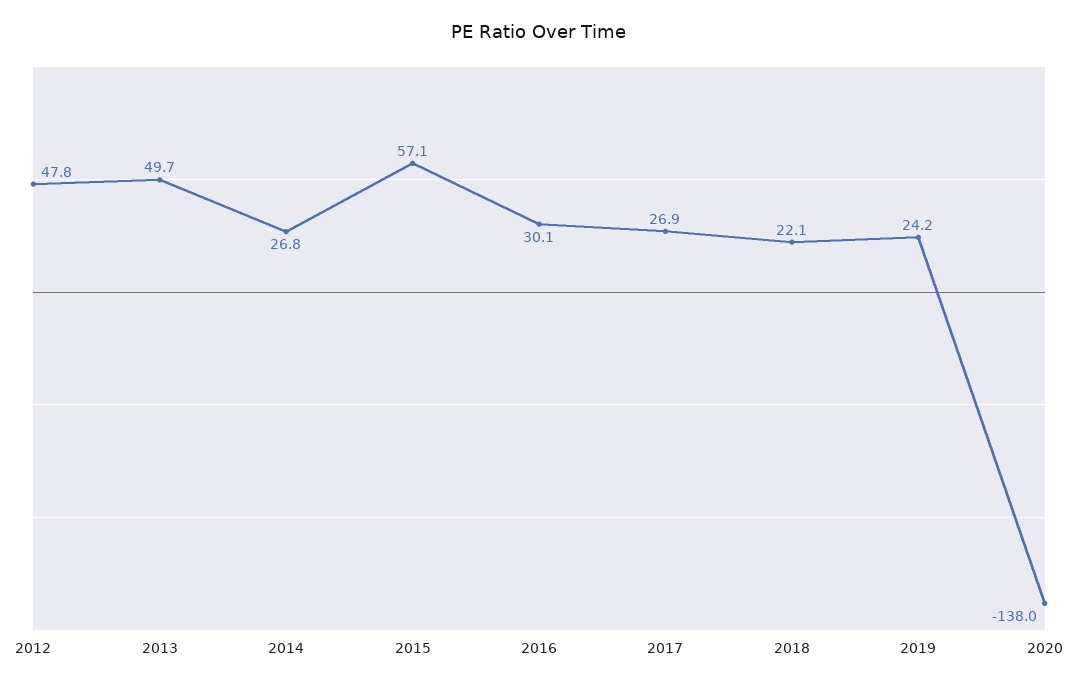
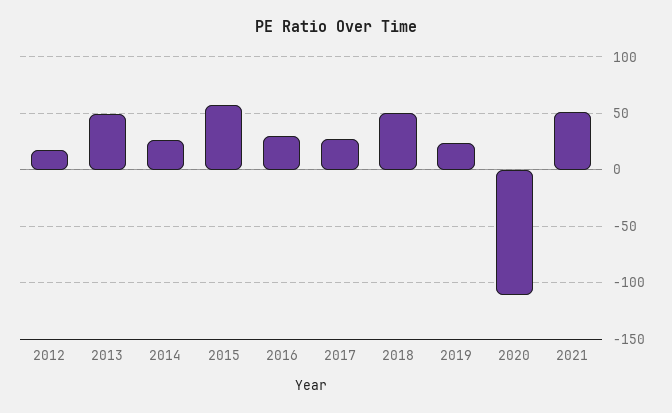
2012: 47.8 -> 20
2018: 22.1 -> 50
2020: -138 -> -110
2021: none -> 50

